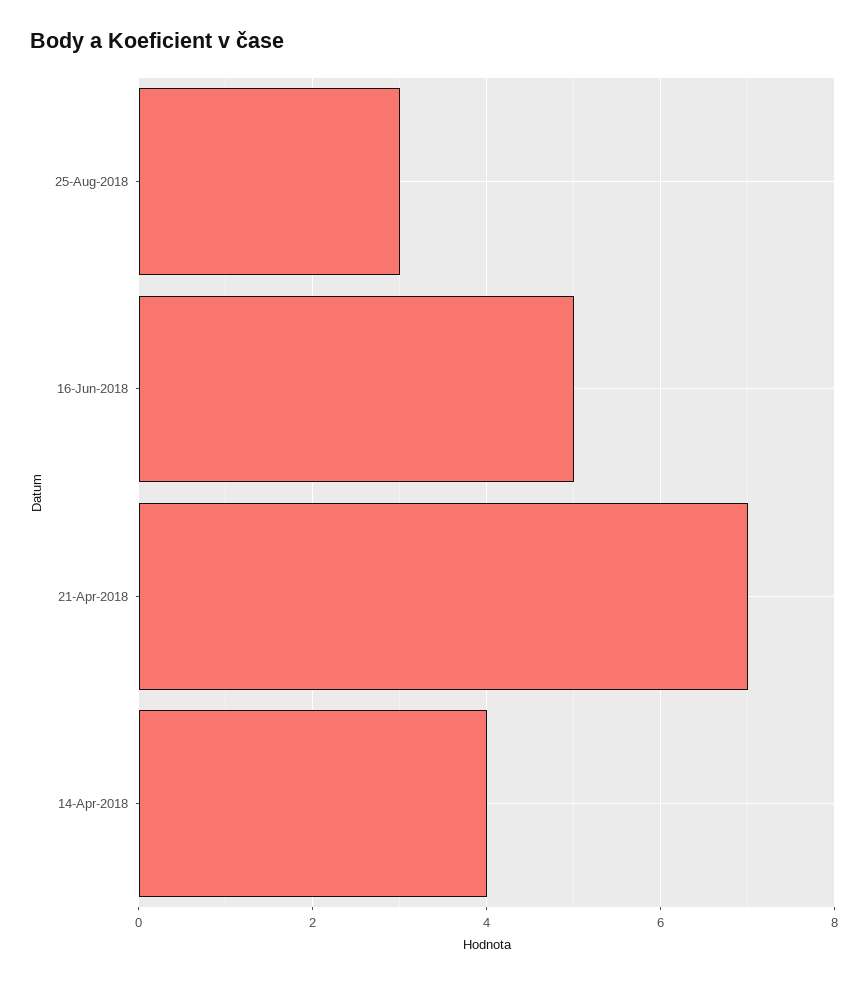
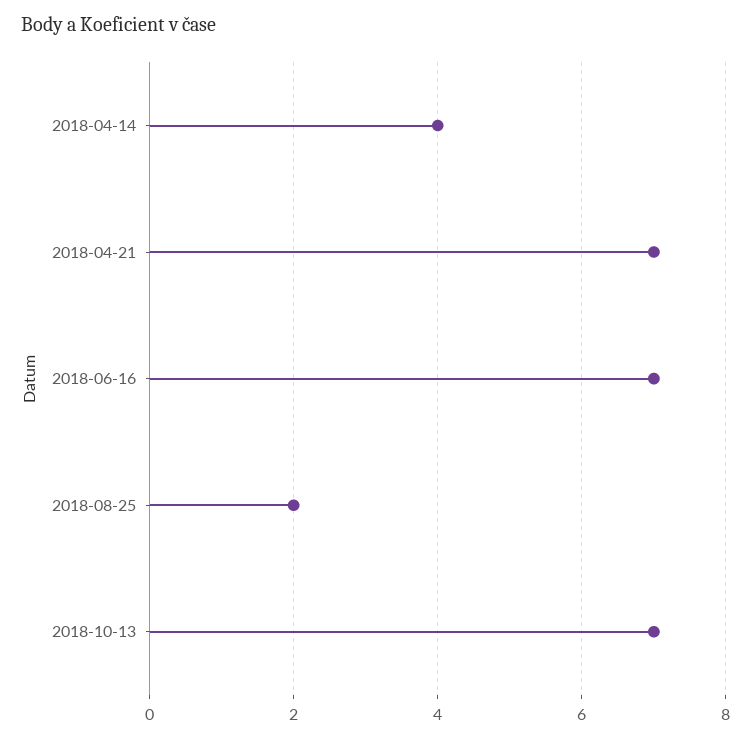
25-Aug-2018: 3 -> 2
16-Jun-2018: 5 -> 7
2018-10-13: none -> 7

